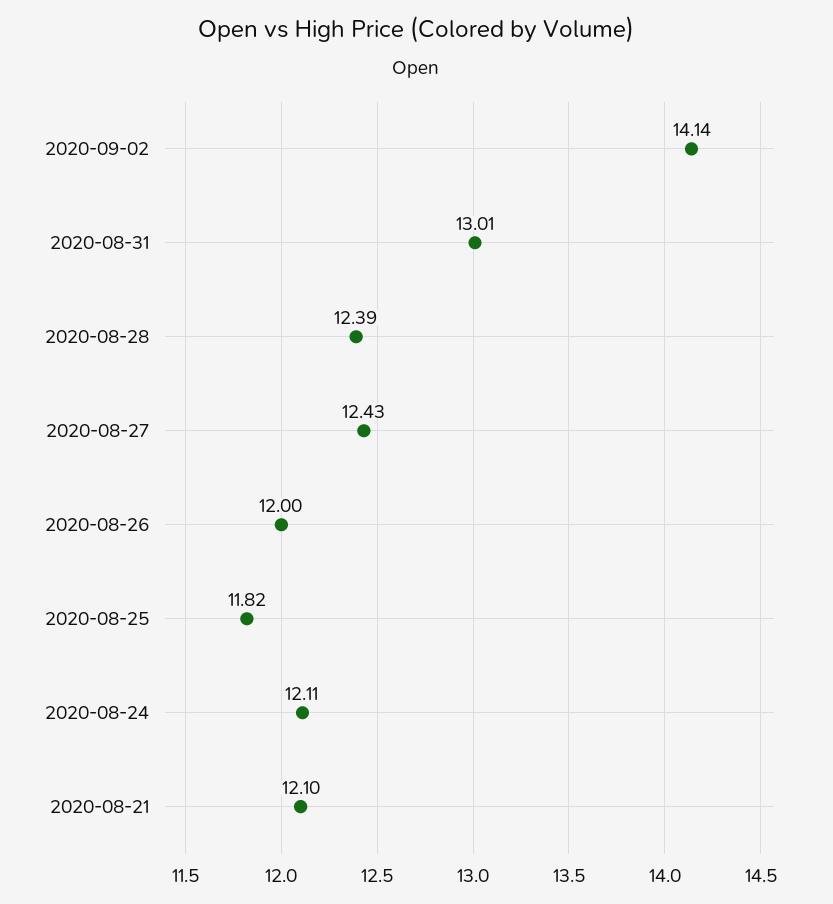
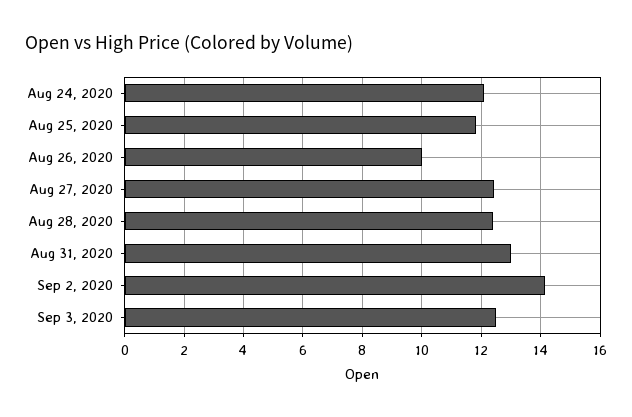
2020-08-26: 12 -> 10
2020-08-21: 12.1 -> none
Sep 3, 2020: none -> 12.5

